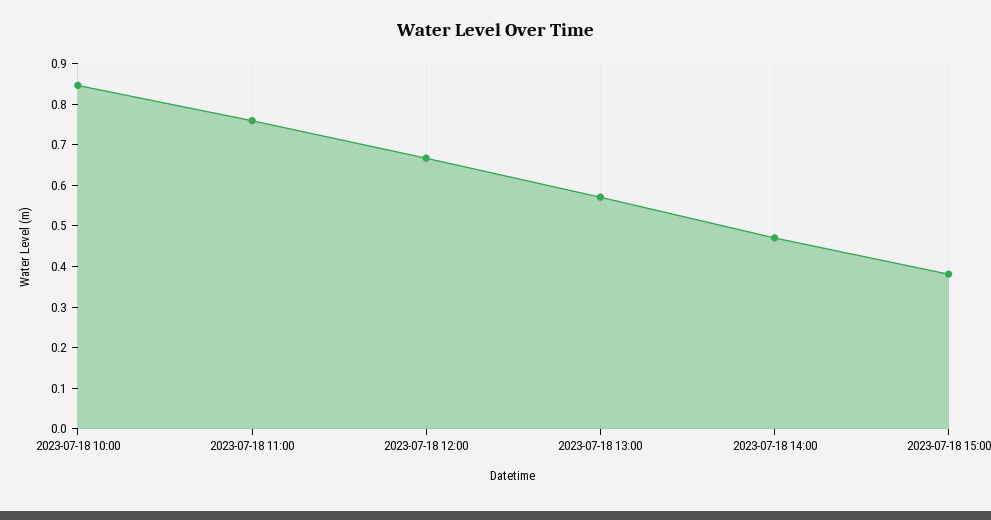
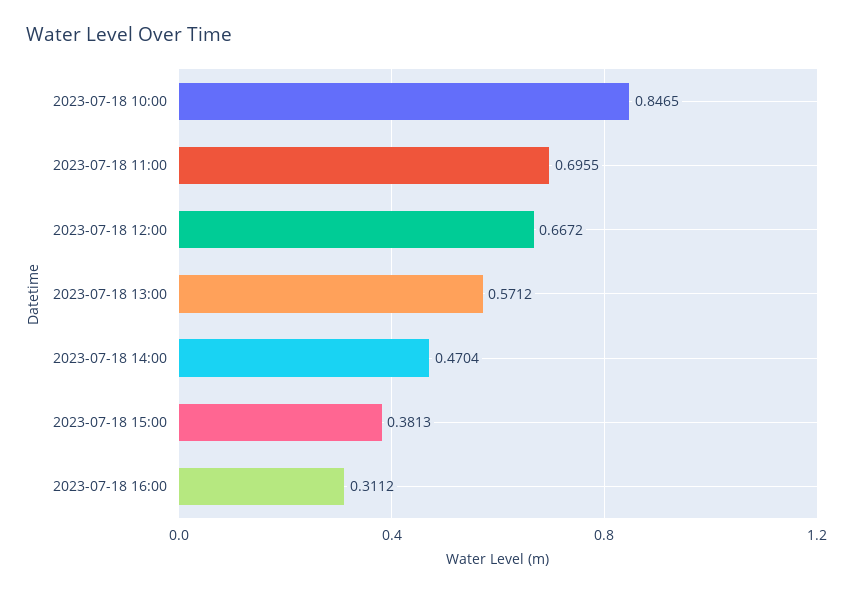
2023-07-18 11:00: 0.76 -> 0.6955
2023-07-18 16:00: none -> 0.3112

